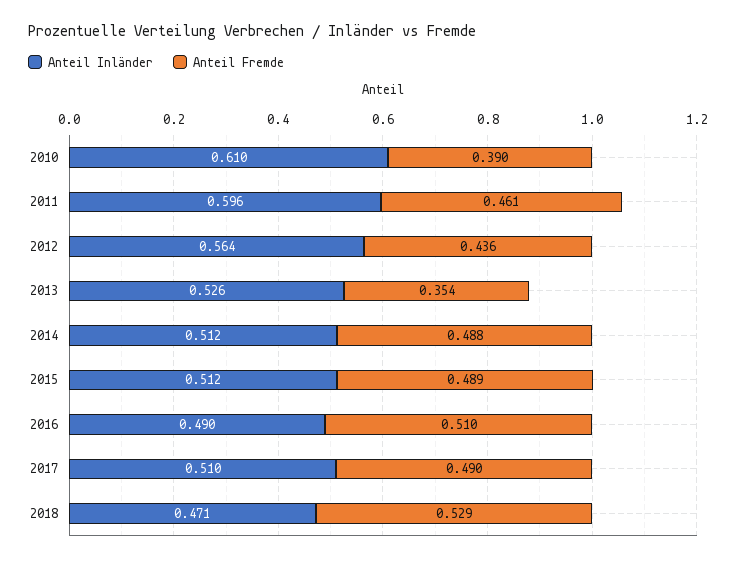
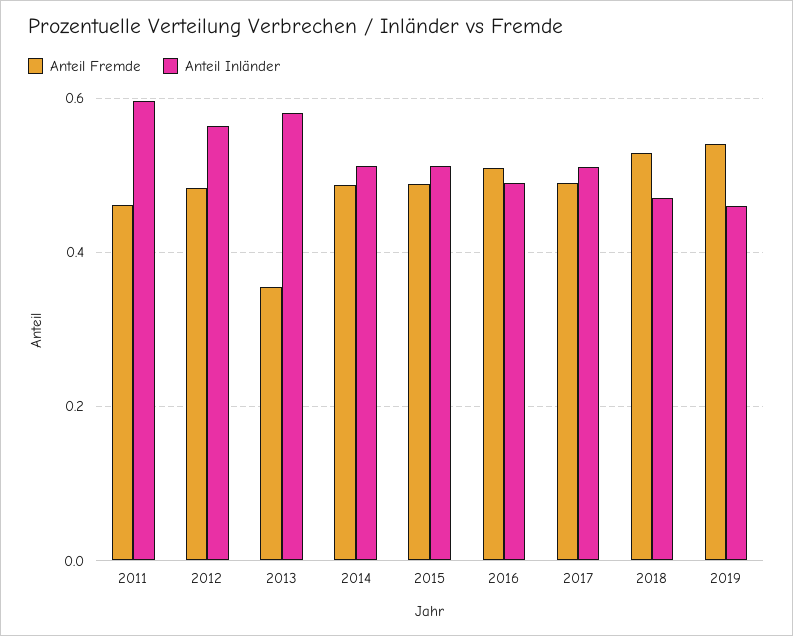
Anteil Inländer, 2010: 0.61 -> none
Anteil Fremde, 2010: 0.39 -> none
Anteil Fremde, 2012: 0.436 -> 0.48
Anteil Inländer, 2013: 0.526 -> 0.58
Anteil Fremde, 2019: none -> 0.54
Anteil Inländer, 2019: none -> 0.46

